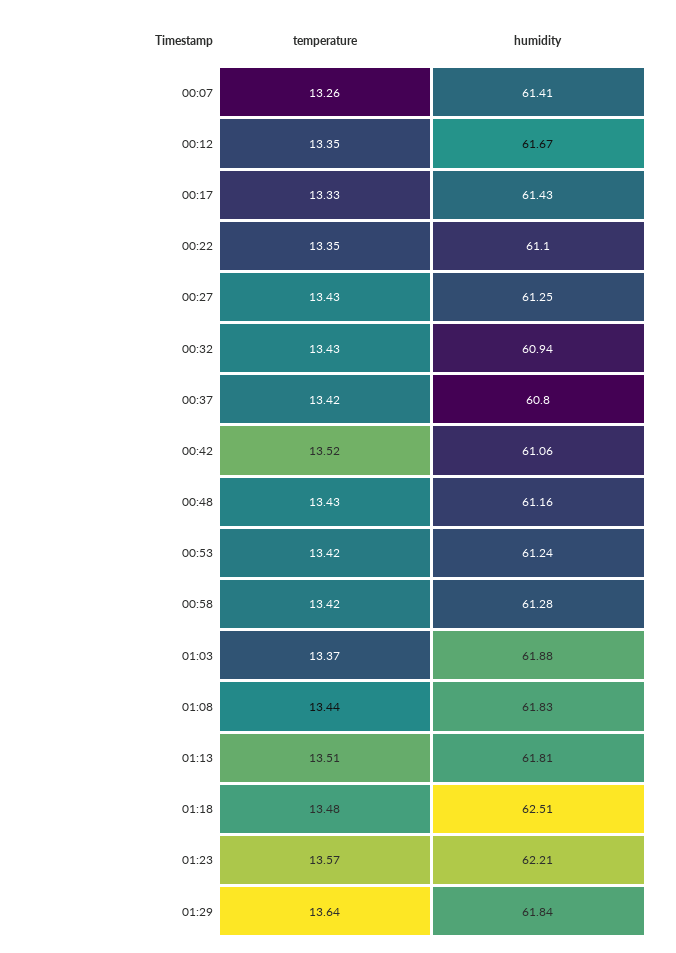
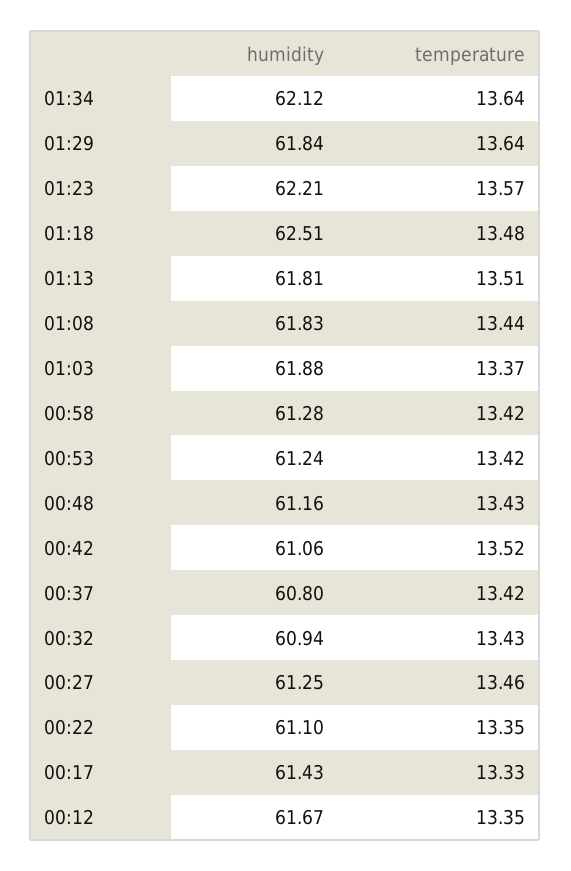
temperature, 00:07: 13.26 -> none
humidity, 00:07: 61.41 -> none
temperature, 00:27: 13.43 -> 13.46
humidity, 01:34: none -> 62.12
temperature, 01:34: none -> 13.64

